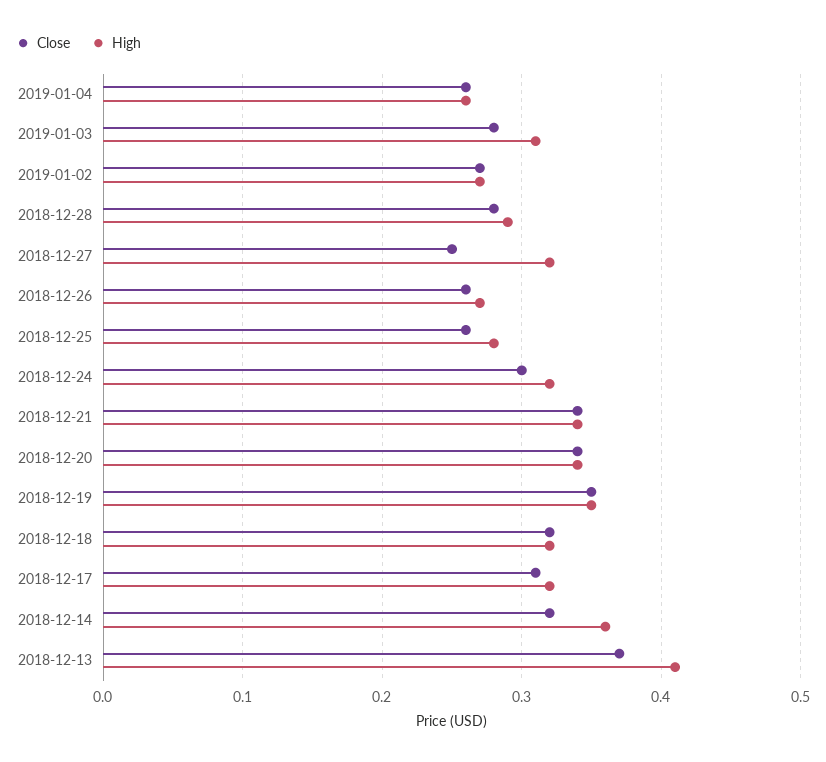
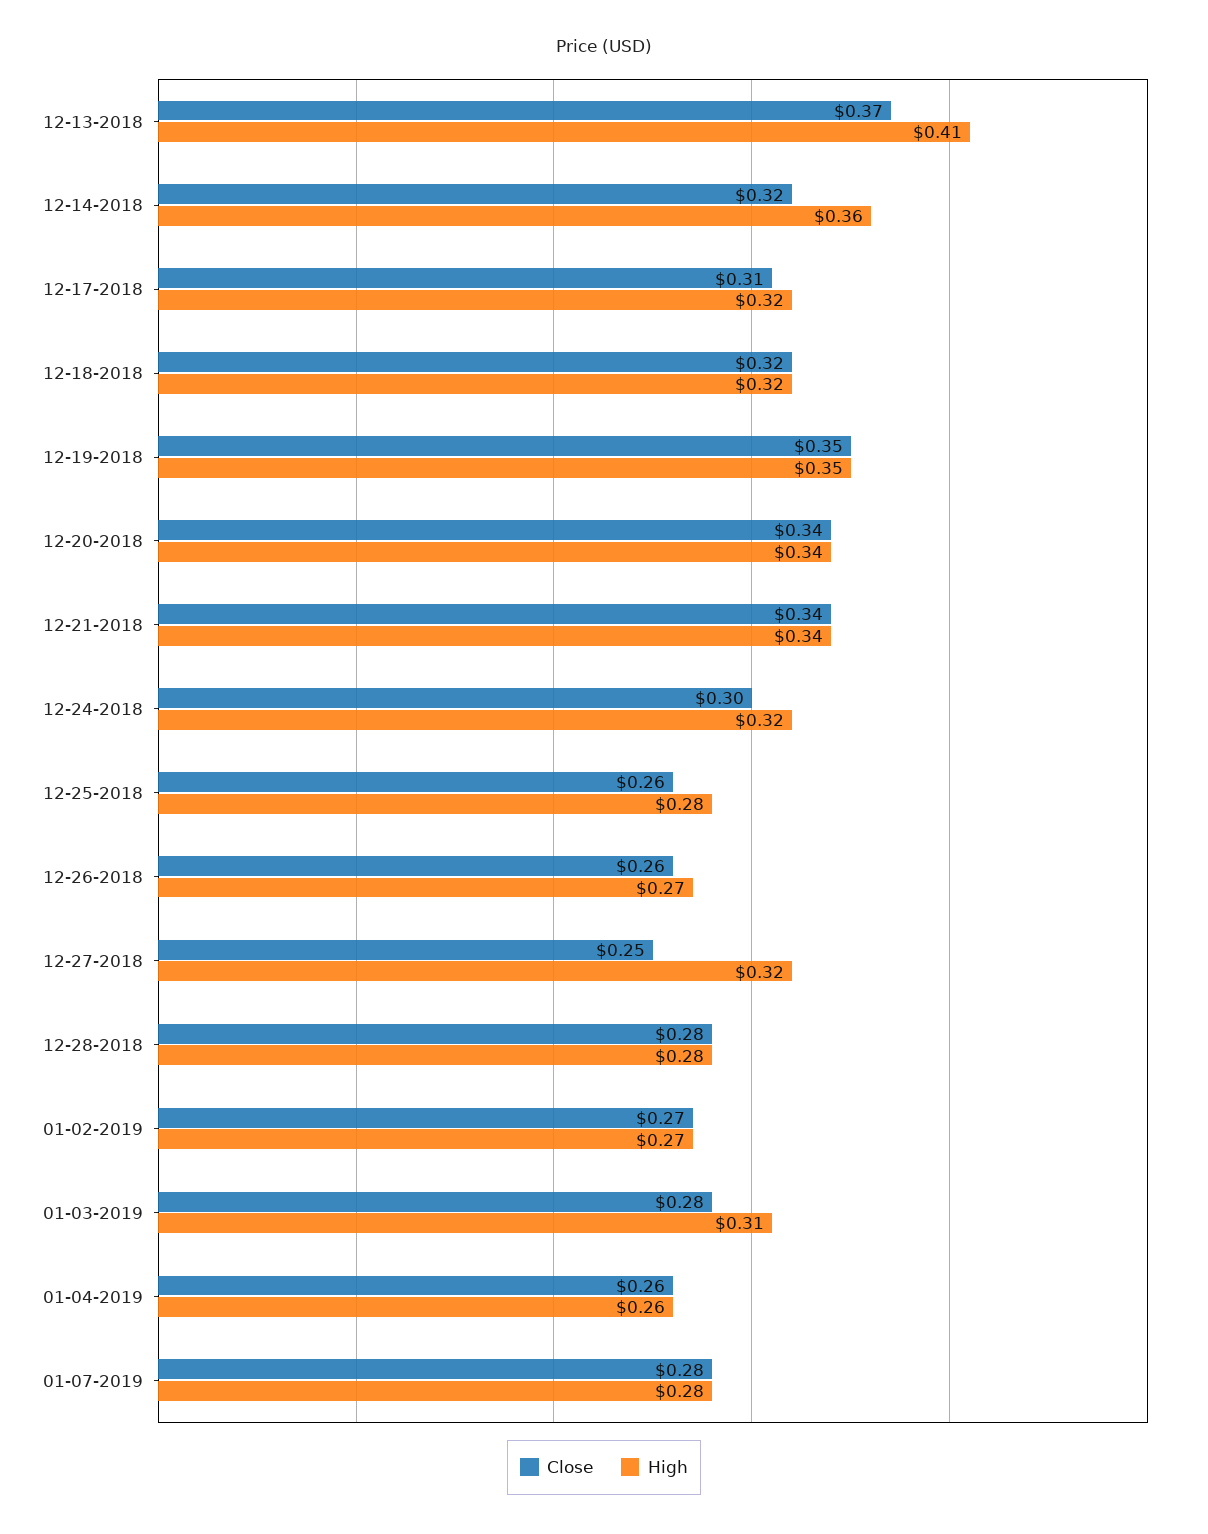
High, 2018-12-28: 0.29 -> 0.28
Close, 01-07-2019: none -> 0.28
High, 01-07-2019: none -> 0.28

